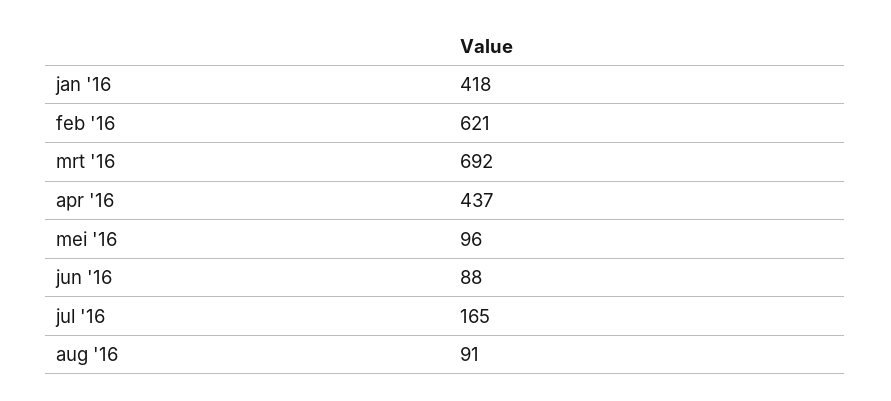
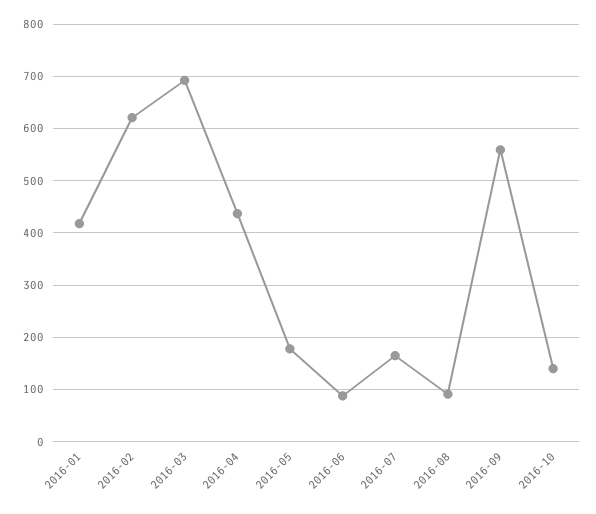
mei '16: 96 -> 180
2016-09: none -> 560
2016-10: none -> 140

